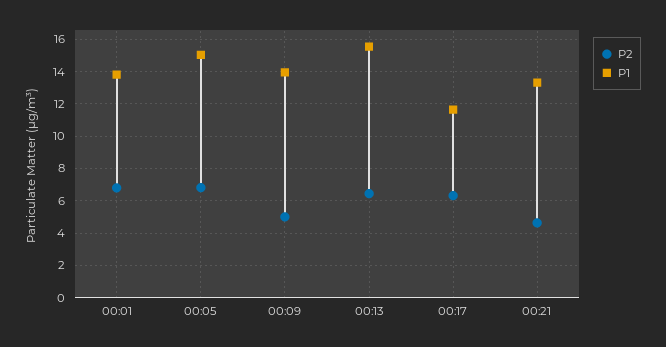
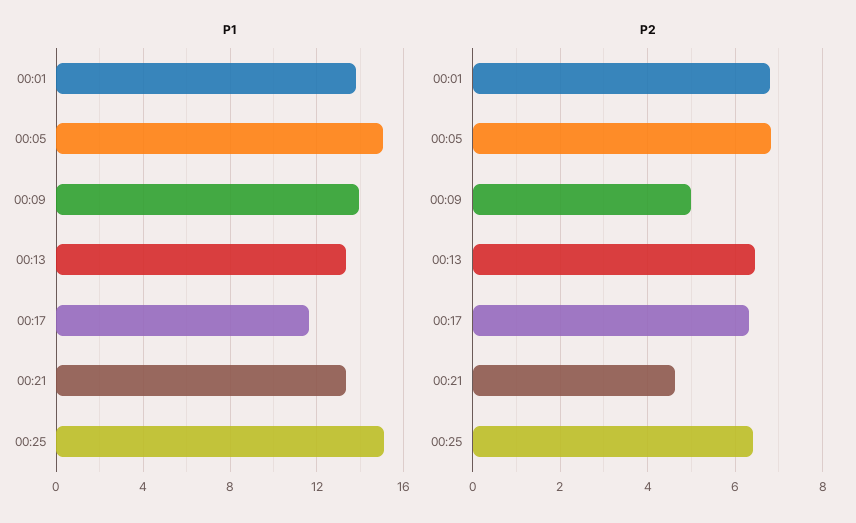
P1, 00:13: 15.5 -> 13.5
P1, 00:25: none -> 15
P2, 00:25: none -> 6.4

